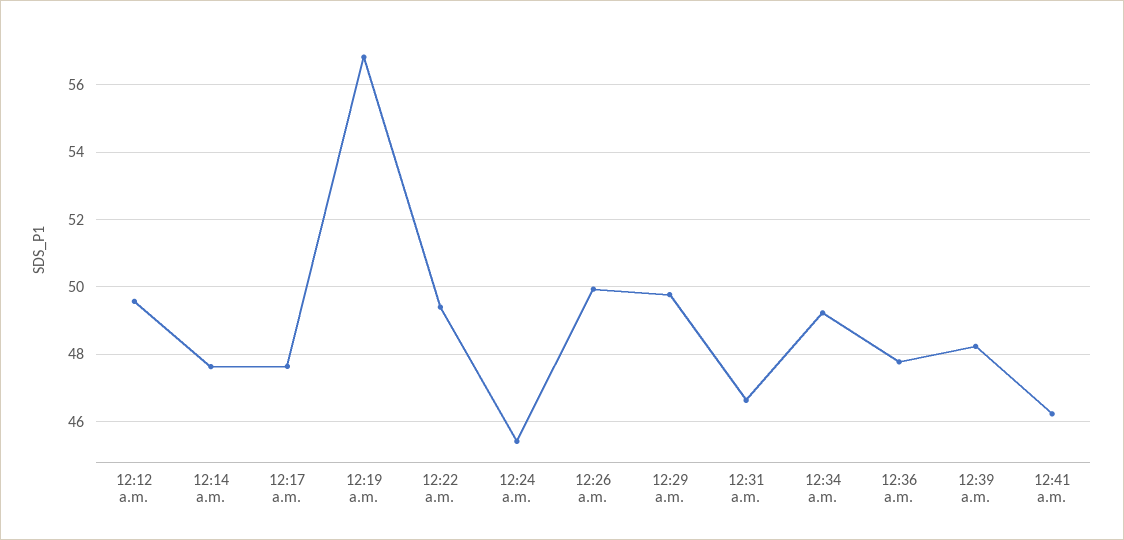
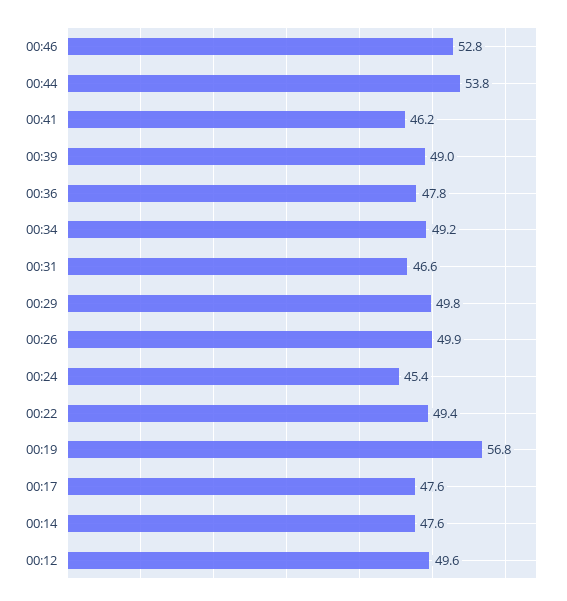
12:39 a.m.: 48.2 -> 49
00:46: none -> 52.8
00:44: none -> 53.8

